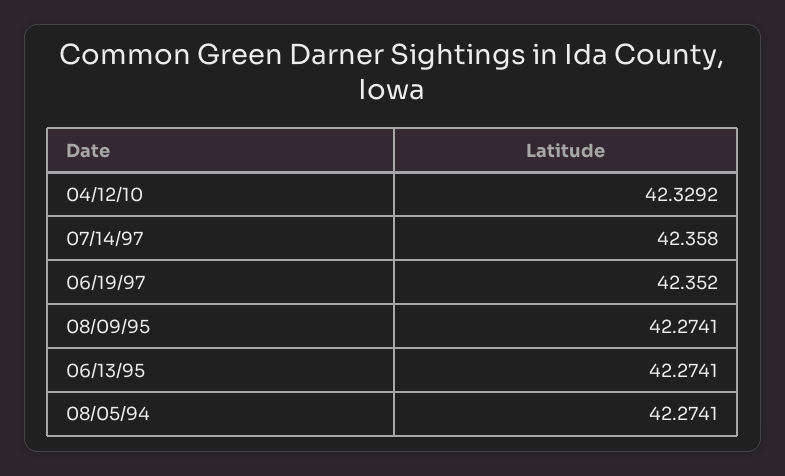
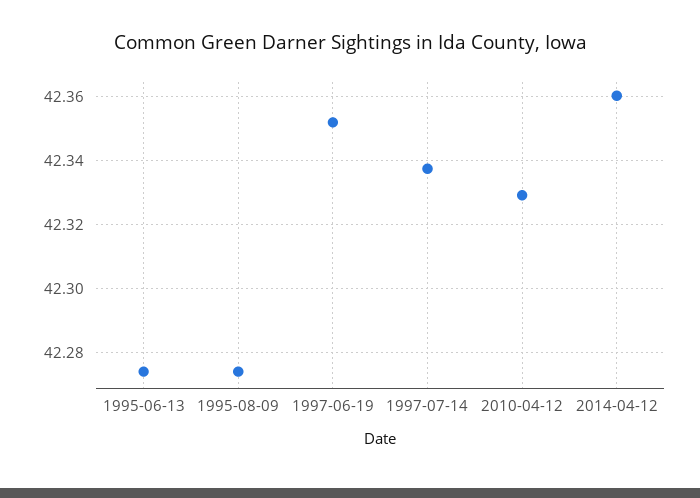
07/14/97: 42.358 -> 42.338
08/05/94: 42.2741 -> none
2014-04-12: none -> 42.36

